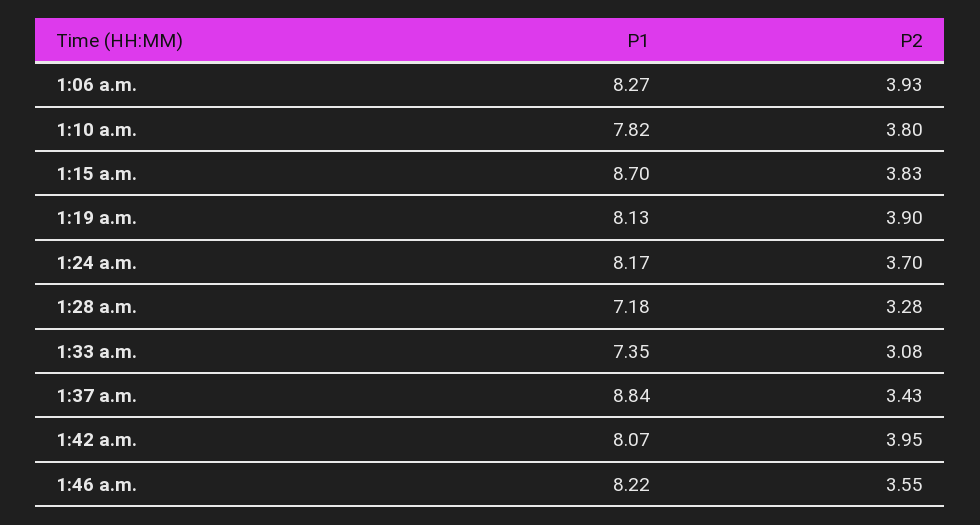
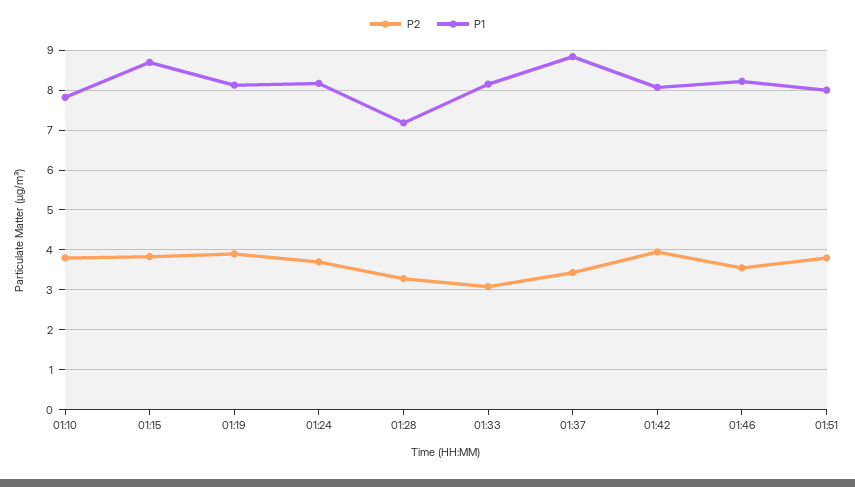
P1, 1:06 a.m.: 8.27 -> none
P2, 1:06 a.m.: 3.93 -> none
P1, 1:33 a.m.: 7.35 -> 8.2
P2, 01:51: none -> 3.8
P1, 01:51: none -> 8

